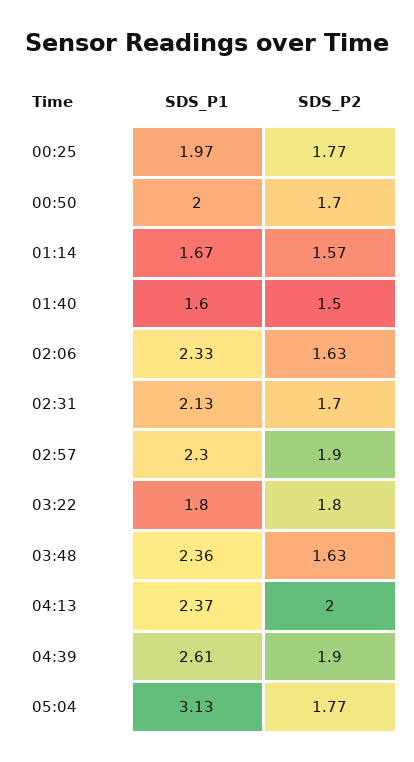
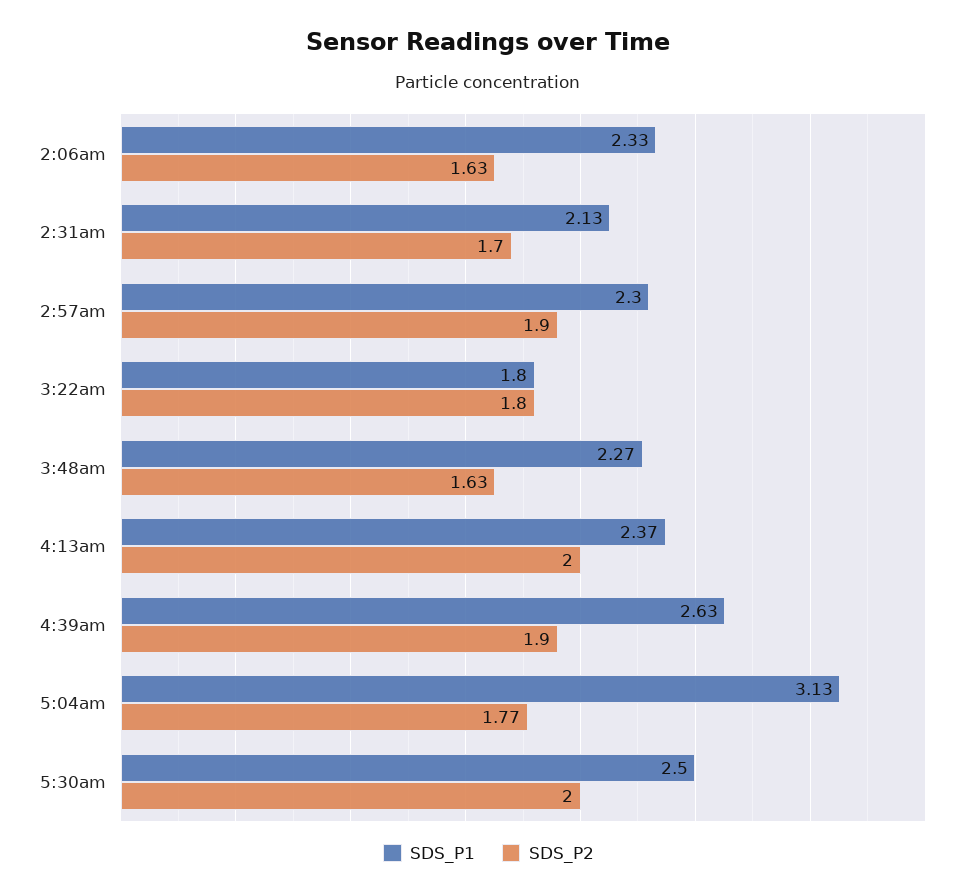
SDS_P1, 00:25: 1.97 -> none
SDS_P2, 00:25: 1.77 -> none
SDS_P1, 00:50: 2 -> none
SDS_P2, 00:50: 1.7 -> none
SDS_P1, 01:14: 1.67 -> none
SDS_P2, 01:14: 1.57 -> none
SDS_P1, 01:40: 1.6 -> none
SDS_P2, 01:40: 1.5 -> none
SDS_P1, 03:48: 2.36 -> 2.27
SDS_P1, 04:39: 2.61 -> 2.63
SDS_P1, 5:30am: none -> 2.5
SDS_P2, 5:30am: none -> 2

